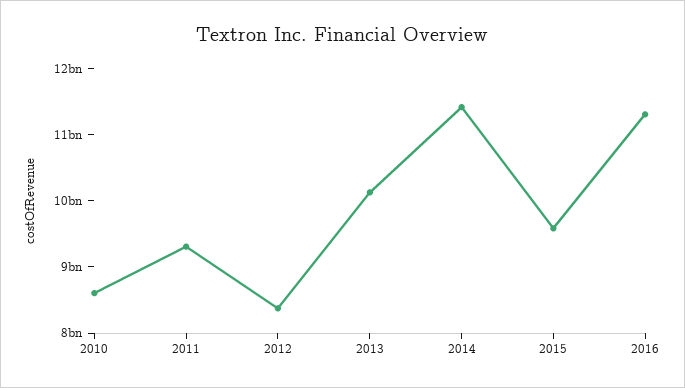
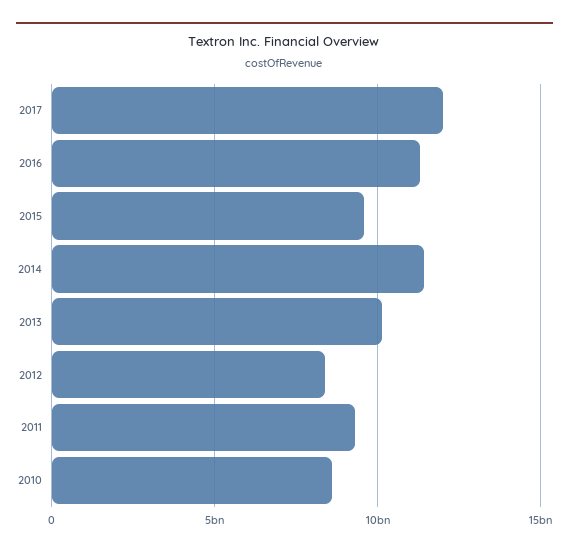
2017: none -> 12000000000

